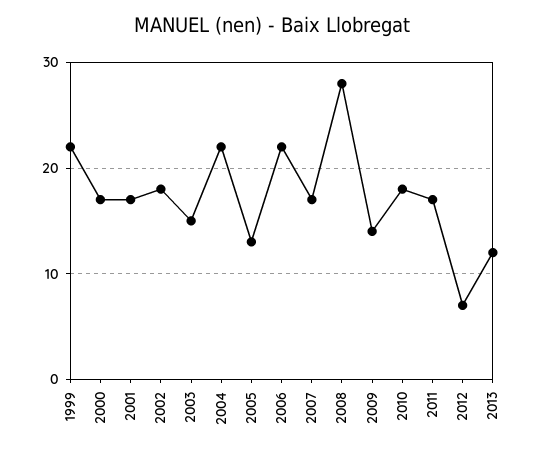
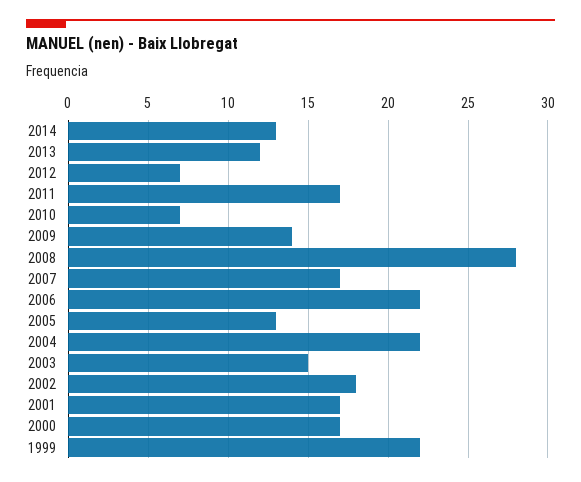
2010: 18 -> 7
2014: none -> 13

